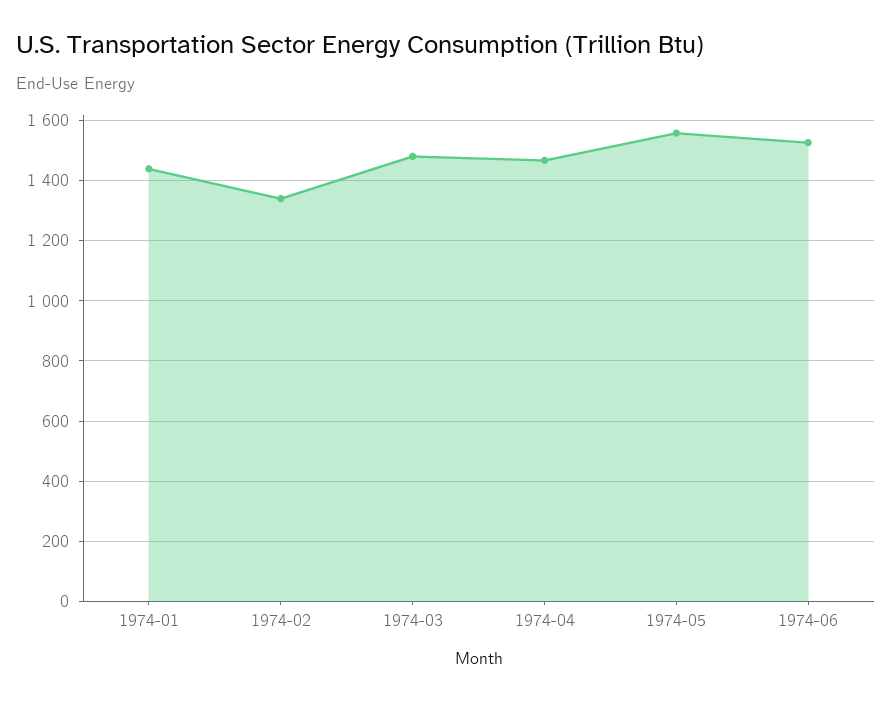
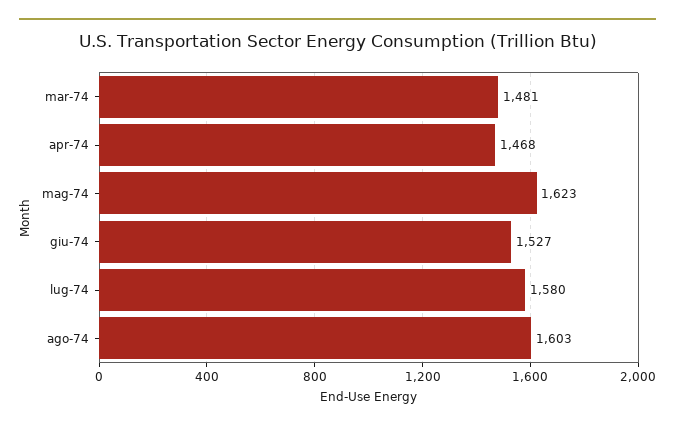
1974-01: 1440 -> none
1974-02: 1340 -> none
1974-05: 1560 -> 1623
lug-74: none -> 1580
ago-74: none -> 1603

